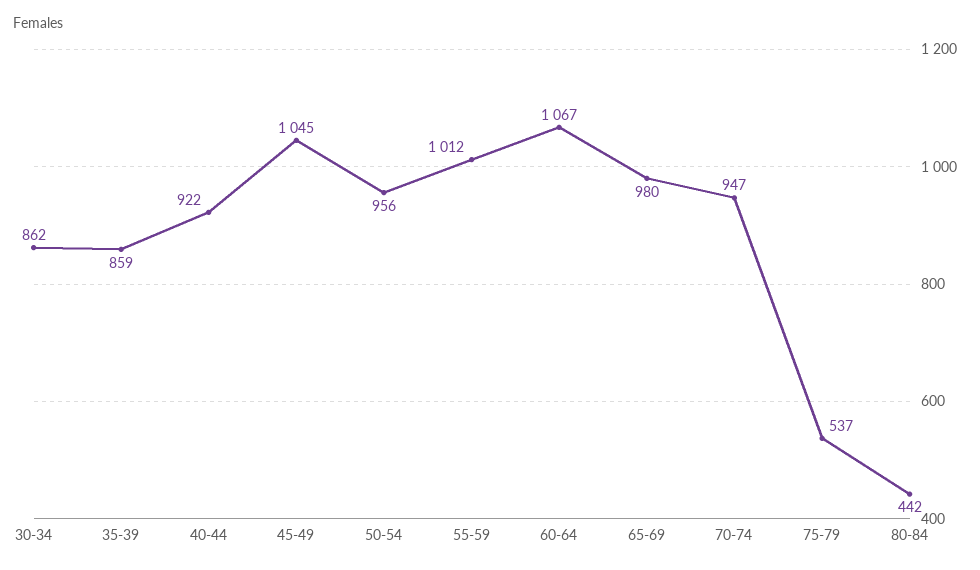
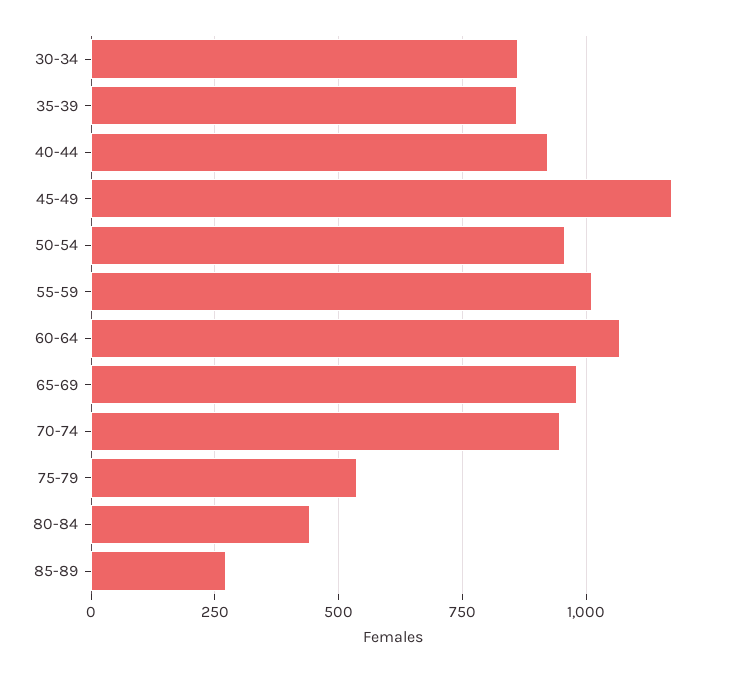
45-49: 1045 -> 1175
85-89: none -> 275

